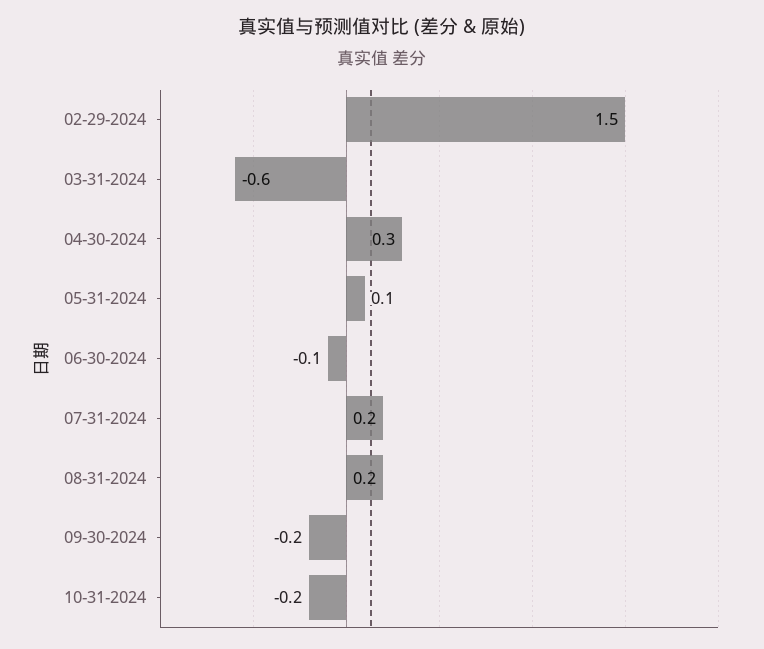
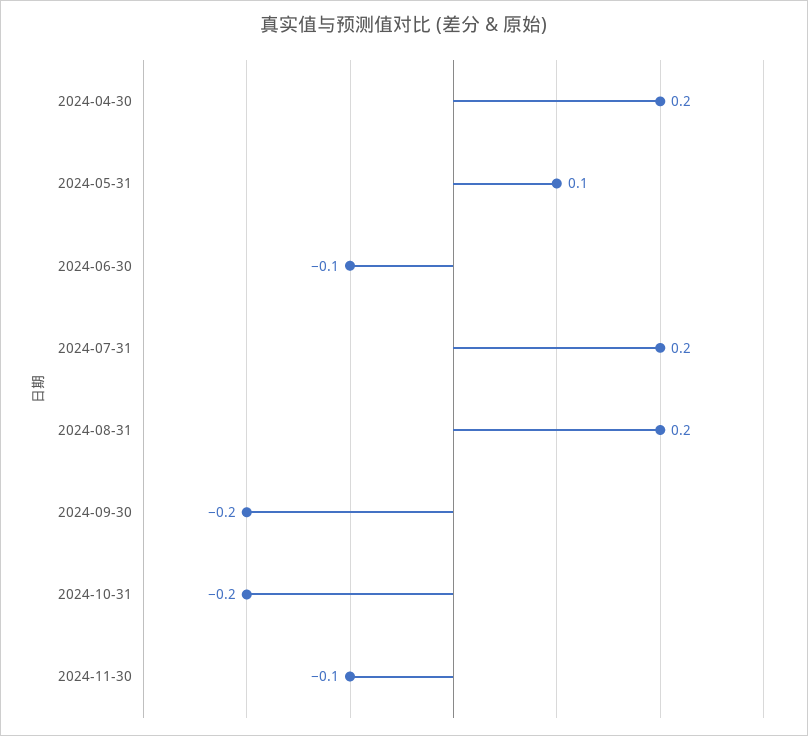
02-29-2024: 1.5 -> none
03-31-2024: -0.6 -> none
04-30-2024: 0.3 -> 0.2
2024-11-30: none -> -0.1

